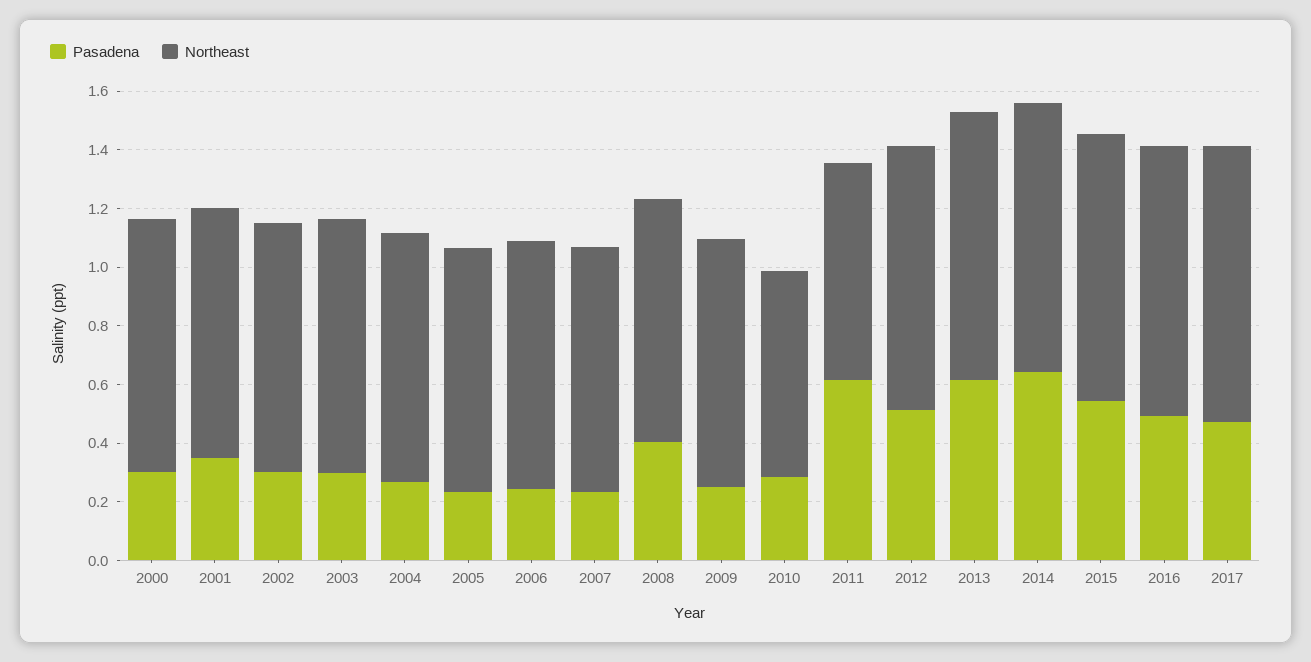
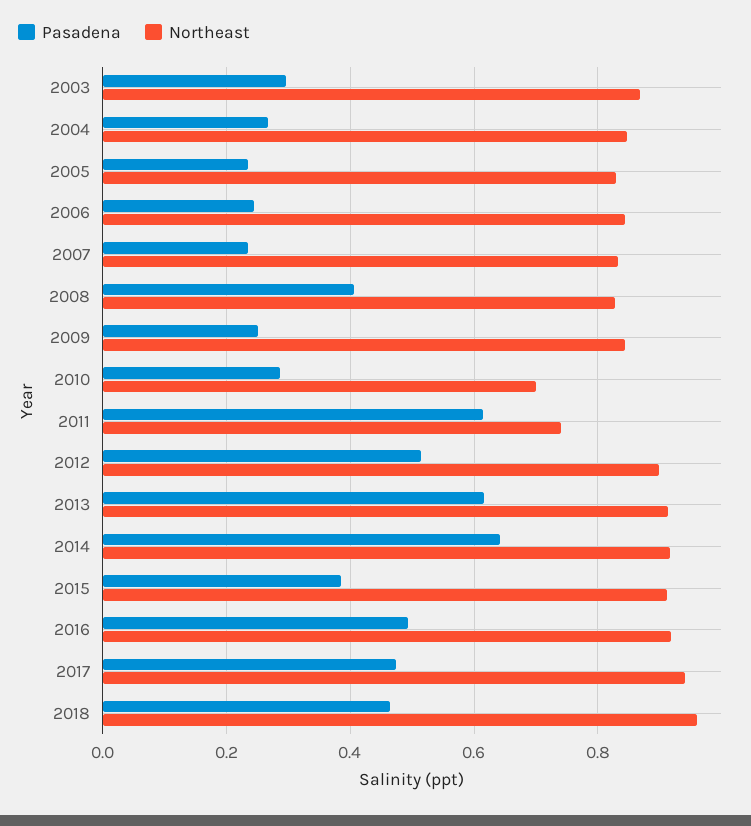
Pasadena, 2000: 0.3 -> none
Northeast, 2000: 0.85 -> none
Pasadena, 2001: 0.35 -> none
Northeast, 2001: 0.85 -> none
Pasadena, 2002: 0.3 -> none
Northeast, 2002: 0.85 -> none
Pasadena, 2015: 0.55 -> 0.38
Pasadena, 2018: none -> 0.46
Northeast, 2018: none -> 0.96

